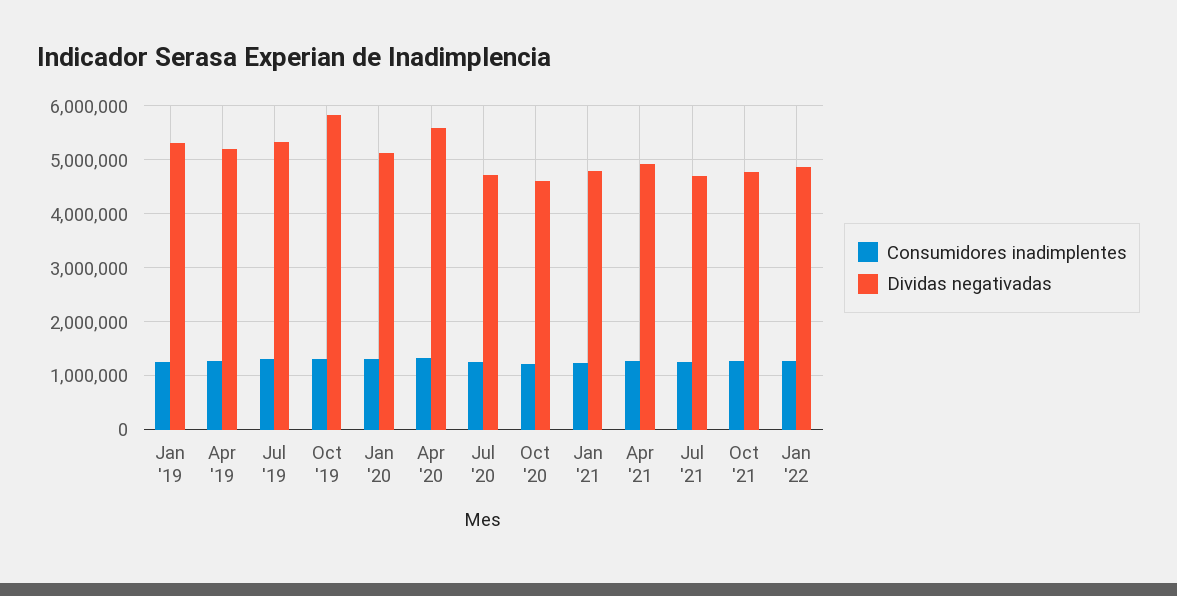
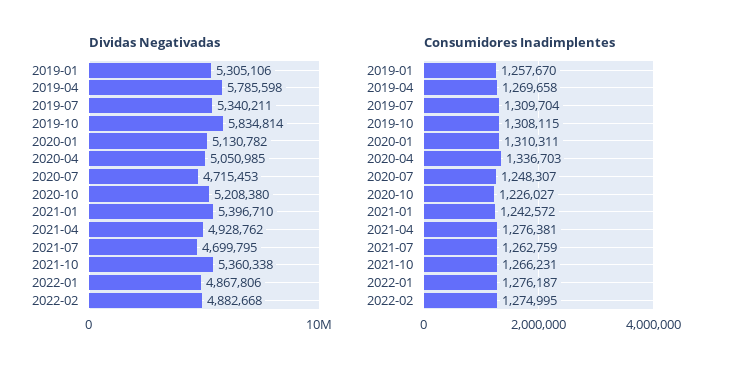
Dividas negativadas, Apr '19: 5200000 -> 5785598
Dividas negativadas, Apr '20: 5600000 -> 5050985
Dividas negativadas, Oct '20: 4600000 -> 5208380
Dividas negativadas, Jan '21: 4800000 -> 5396710
Dividas negativadas, Oct '21: 4800000 -> 5360338
Dividas negativadas, 2022-02: none -> 4882668
Consumidores inadimplentes, 2022-02: none -> 1274995

